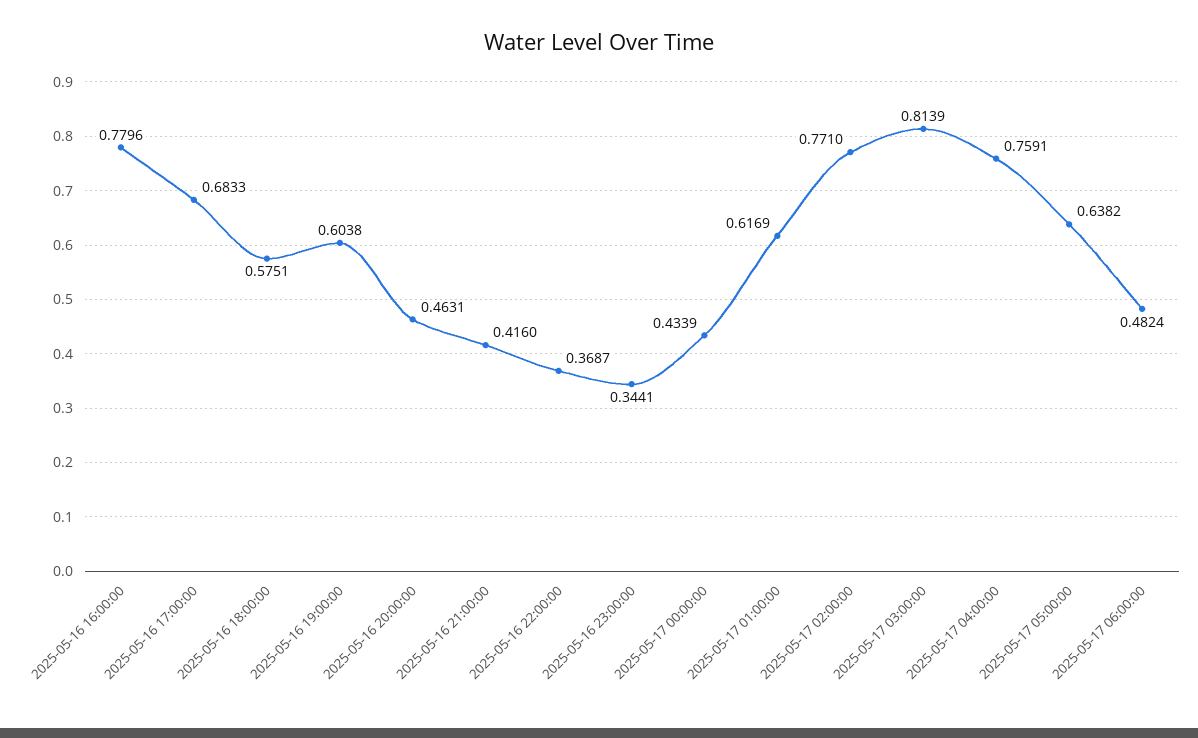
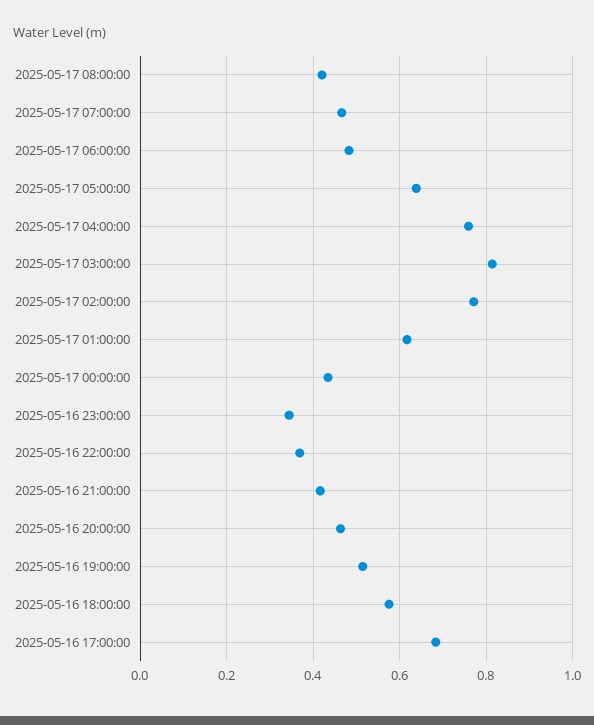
2025-05-16 16:00:00: 0.7796 -> none
2025-05-16 19:00:00: 0.6038 -> 0.52
2025-05-17 08:00:00: none -> 0.42
2025-05-17 07:00:00: none -> 0.46

